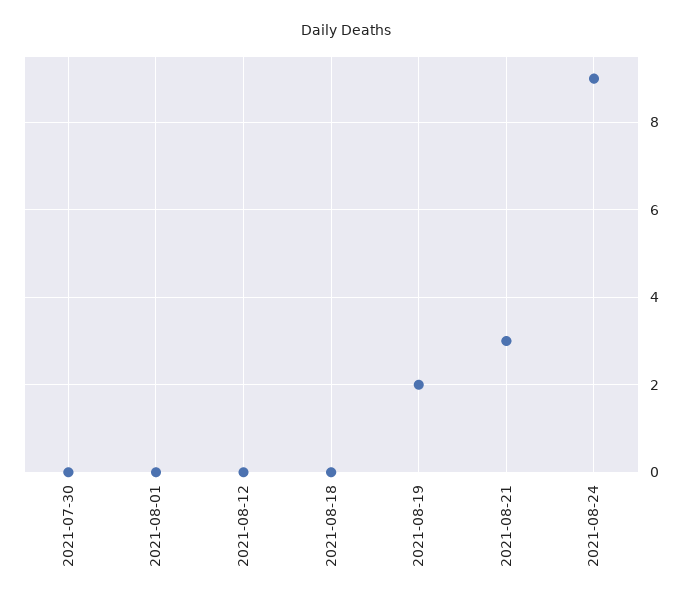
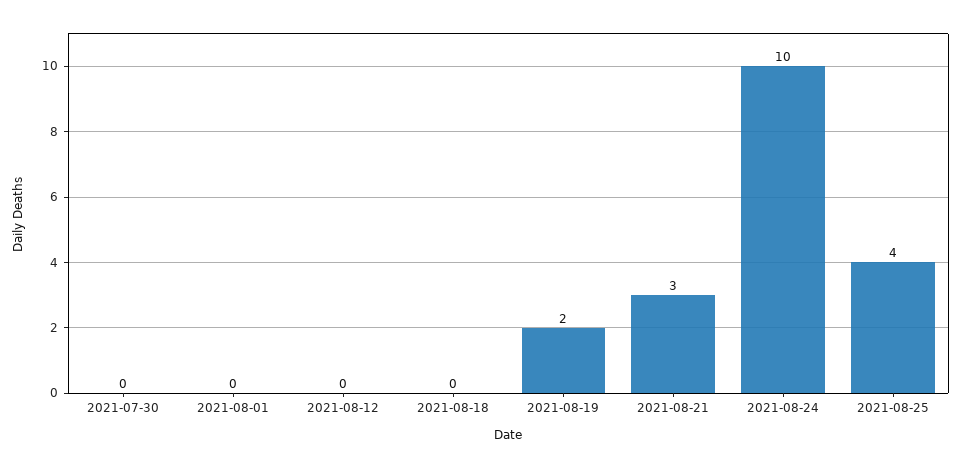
2021-08-24: 9 -> 10
2021-08-25: none -> 4

